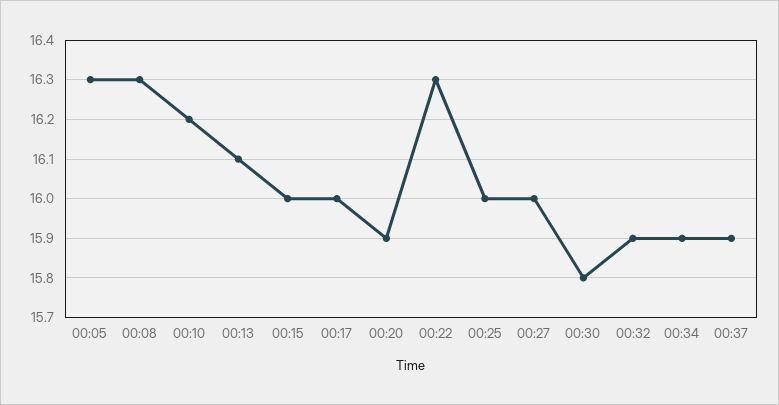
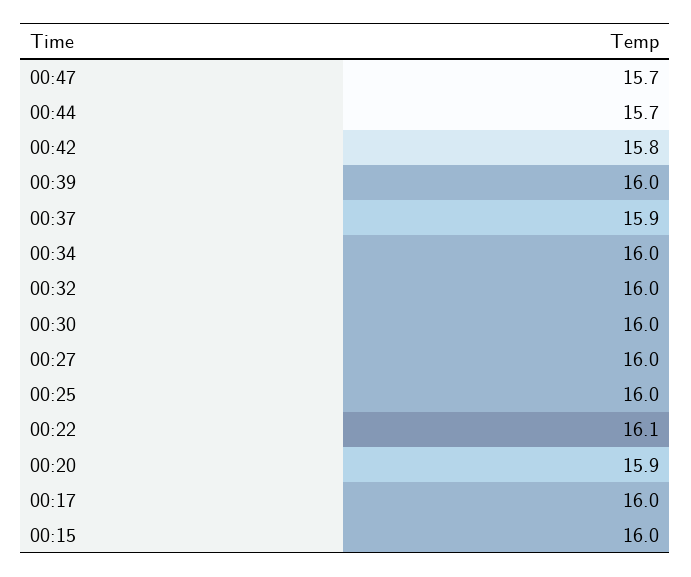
00:05: 16.3 -> none
00:08: 16.3 -> none
00:10: 16.2 -> none
00:13: 16.1 -> none
00:22: 16.3 -> 16.1
00:30: 15.8 -> 16
00:32: 15.9 -> 16
00:34: 15.9 -> 16
00:47: none -> 15.7
00:44: none -> 15.7
00:42: none -> 15.8
00:39: none -> 16

